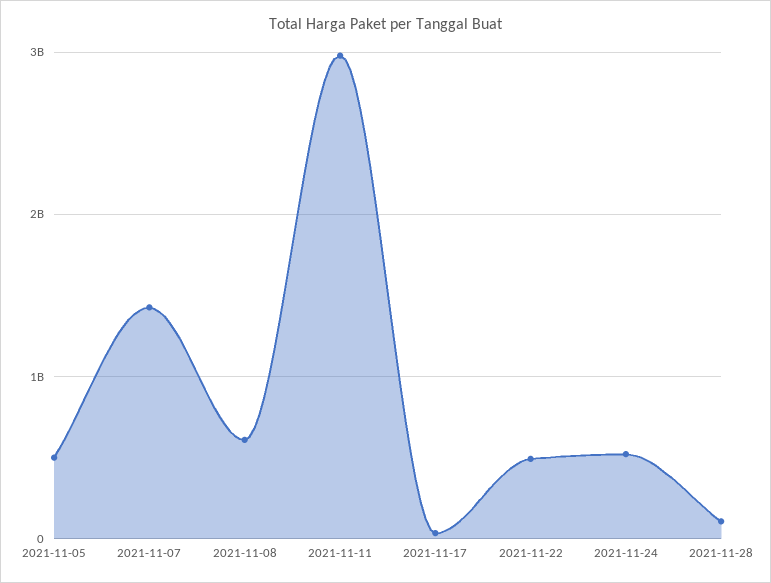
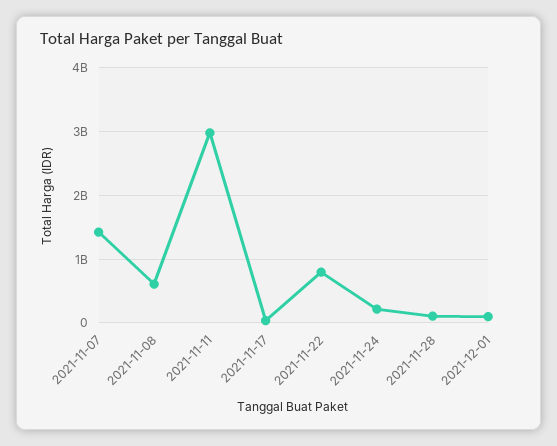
2021-11-05: 500000000 -> none
2021-11-22: 500000000 -> 800000000
2021-11-24: 500000000 -> 200000000
2021-12-01: none -> 100000000

